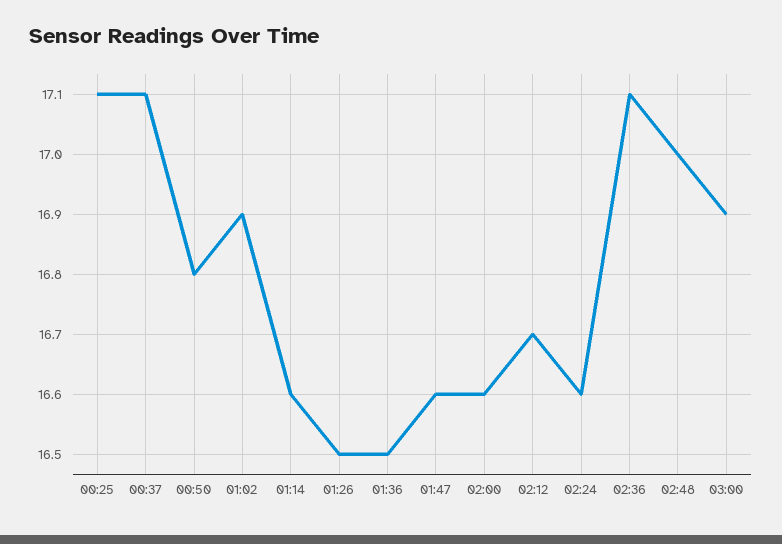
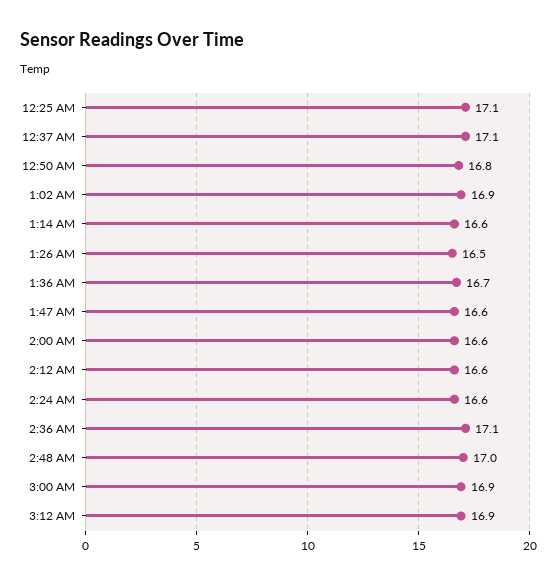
01:36: 16.5 -> 16.7
02:12: 16.7 -> 16.6
3:12 AM: none -> 16.9

